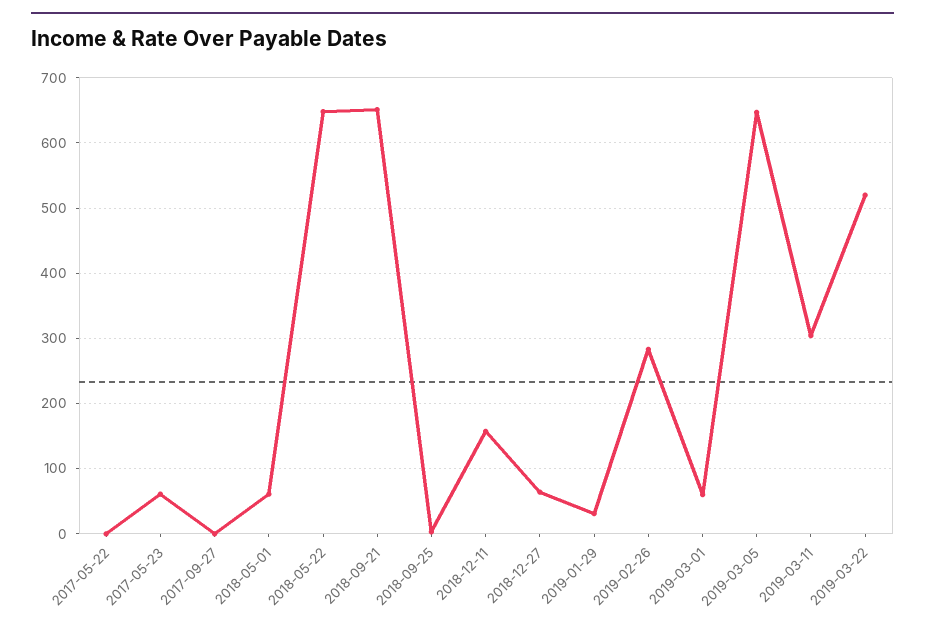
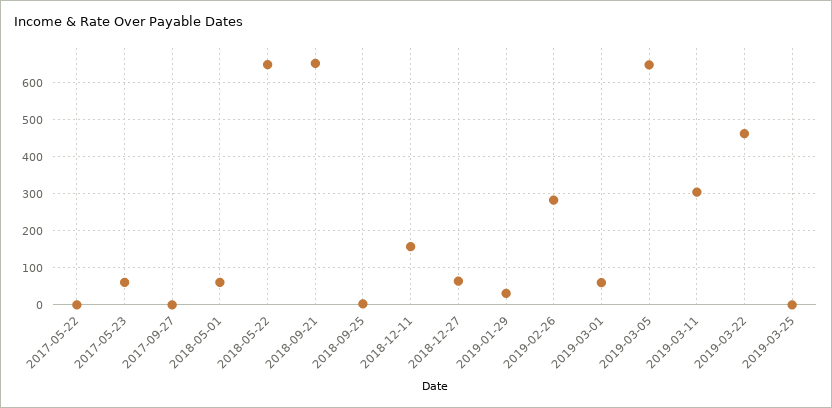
2019-03-22: 520 -> 460
2019-03-25: none -> 0

